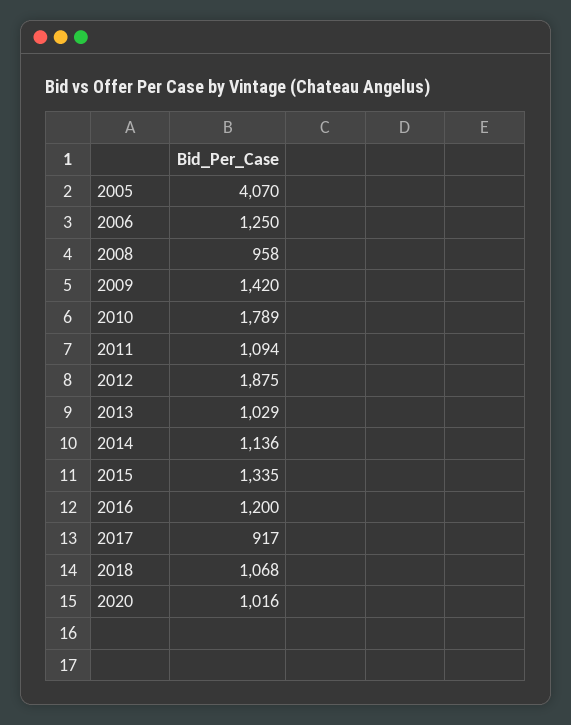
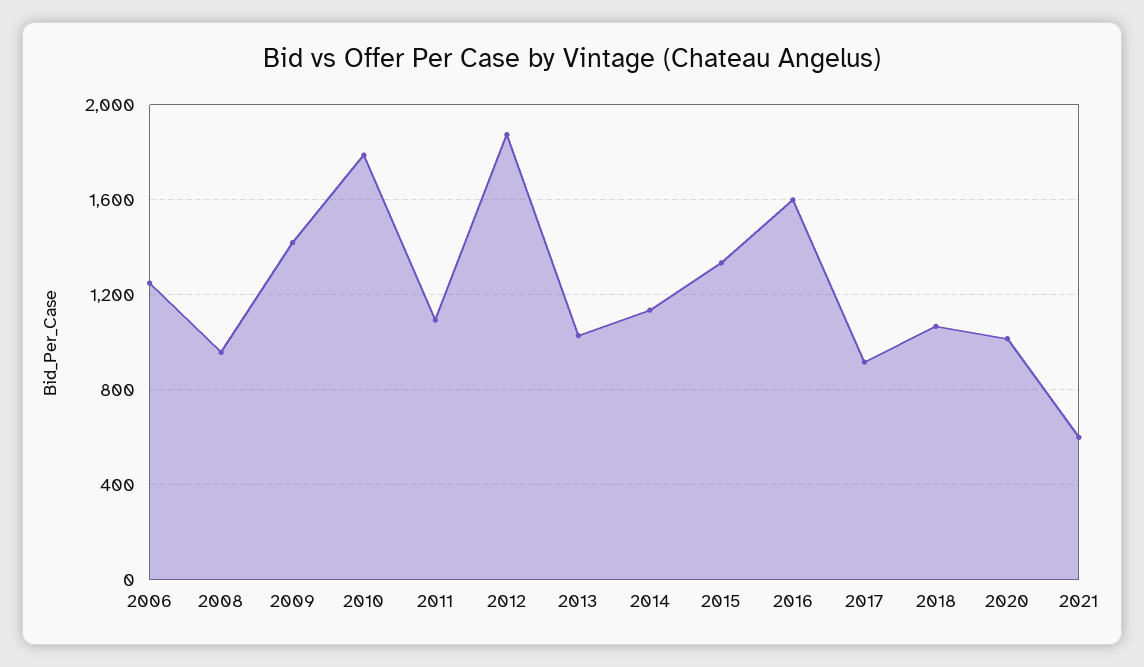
2005: 4070 -> none
2016: 1200 -> 1600
2021: none -> 600

